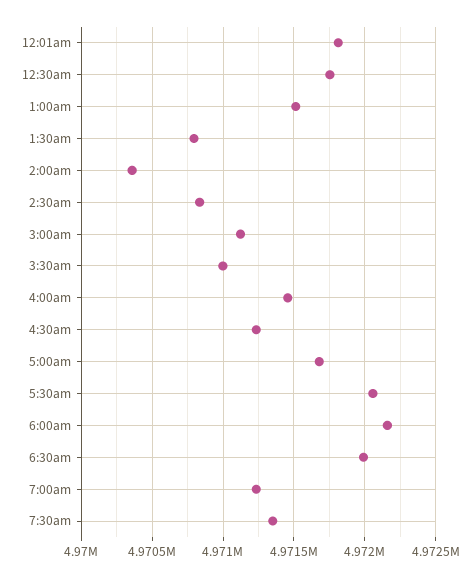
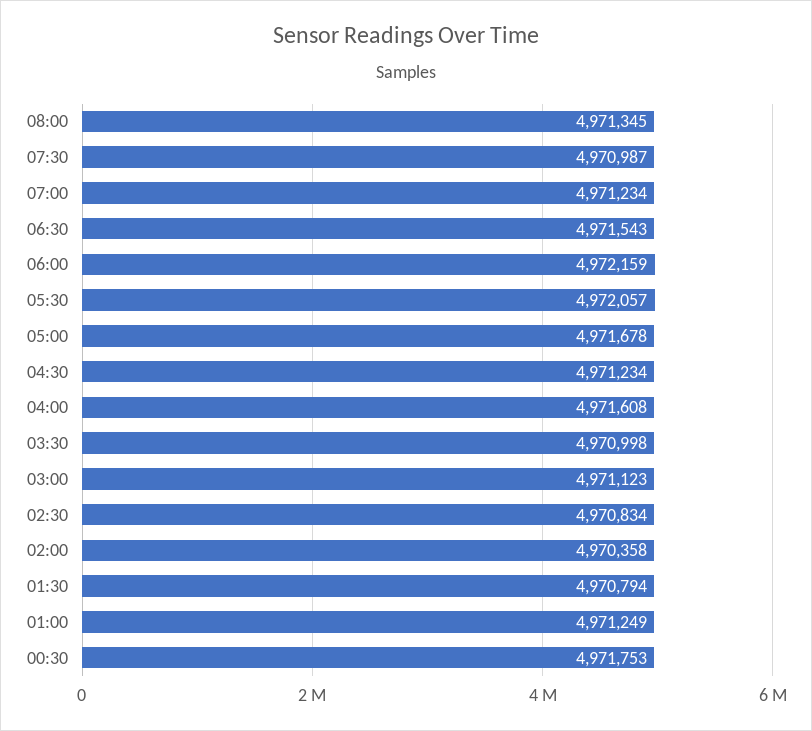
12:01am: 4971800 -> none
1:00am: 4971500 -> 4971249
4:00am: 4971450 -> 4971608
6:30am: 4972000 -> 4971543
7:30am: 4971350 -> 4970987
08:00: none -> 4971345

